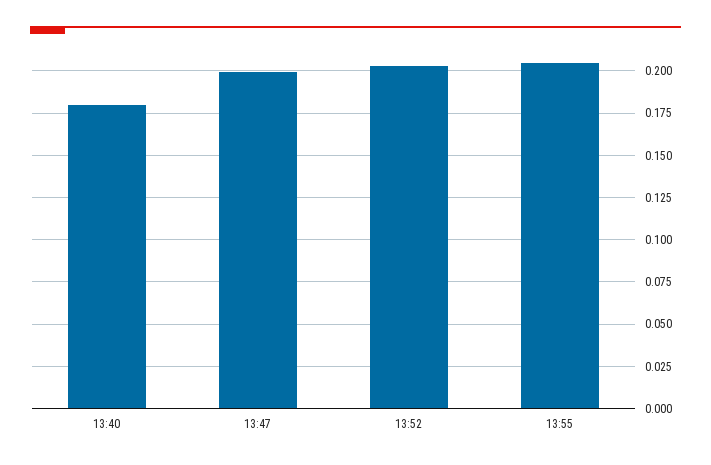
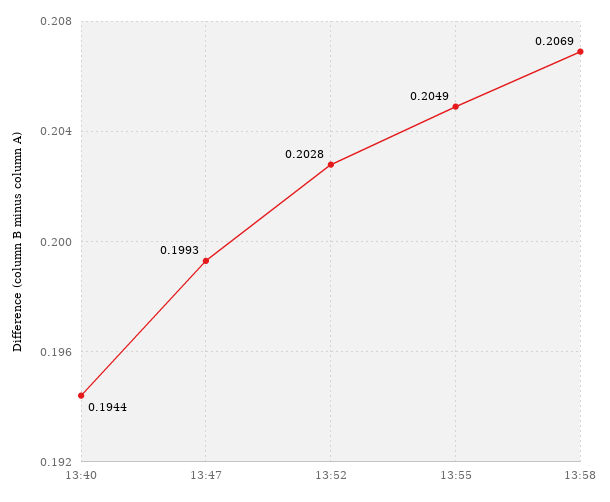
13:40: 0.18 -> 0.1944
13:58: none -> 0.2069

